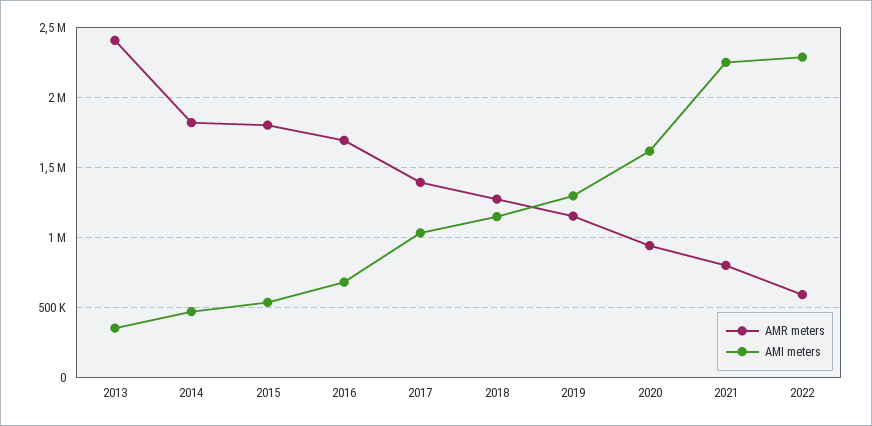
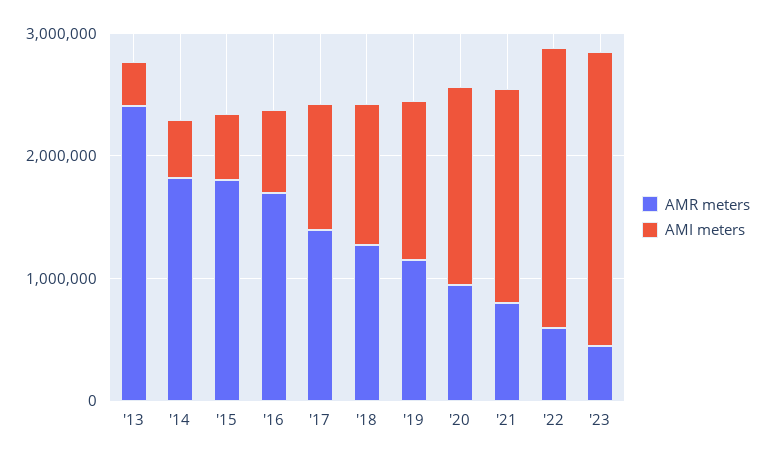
AMI meters, 2021: 2250000 -> 1800000
AMR meters, '23: none -> 400000
AMI meters, '23: none -> 2400000

